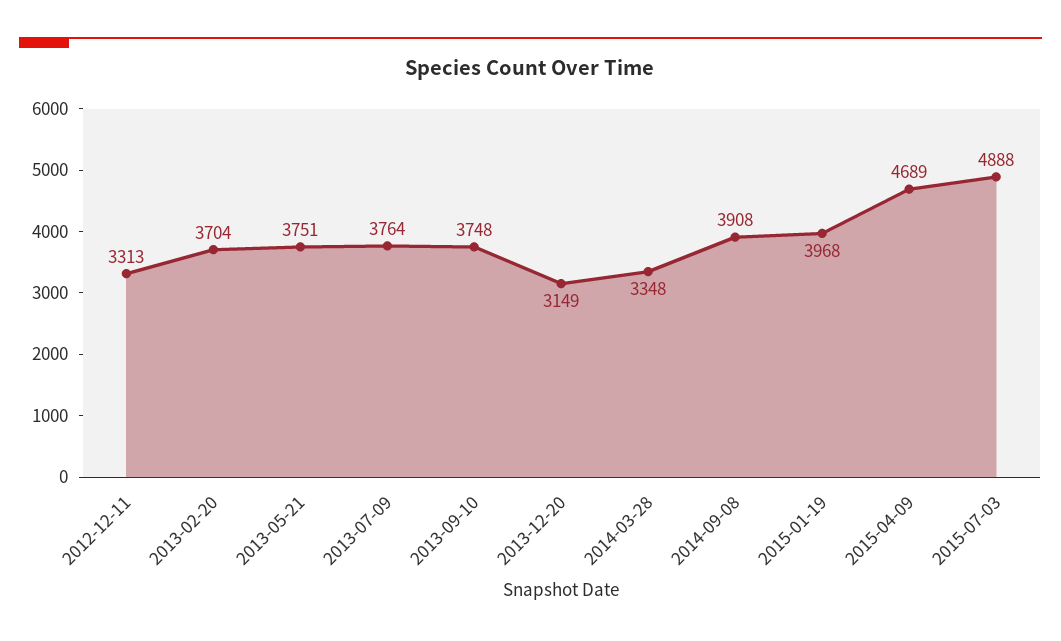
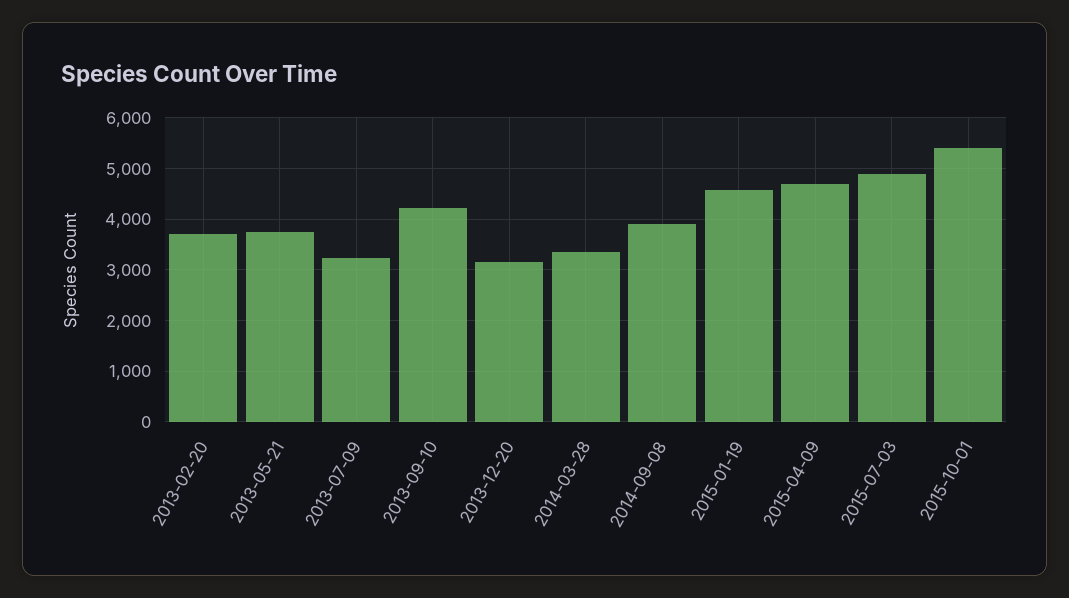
2012-12-11: 3313 -> none
2013-07-09: 3764 -> 3200
2013-09-10: 3748 -> 4200
2015-01-19: 3968 -> 4600
2015-10-01: none -> 5400

